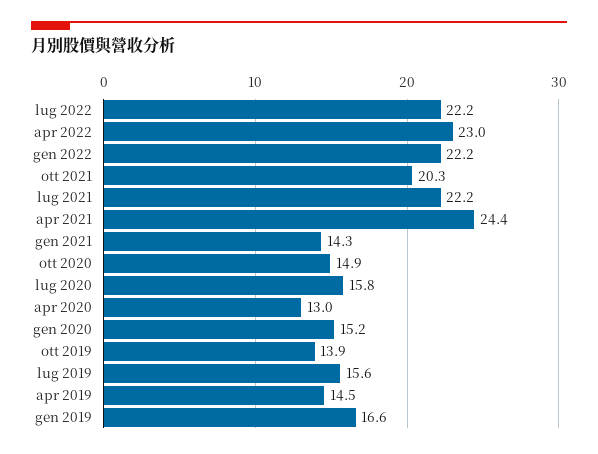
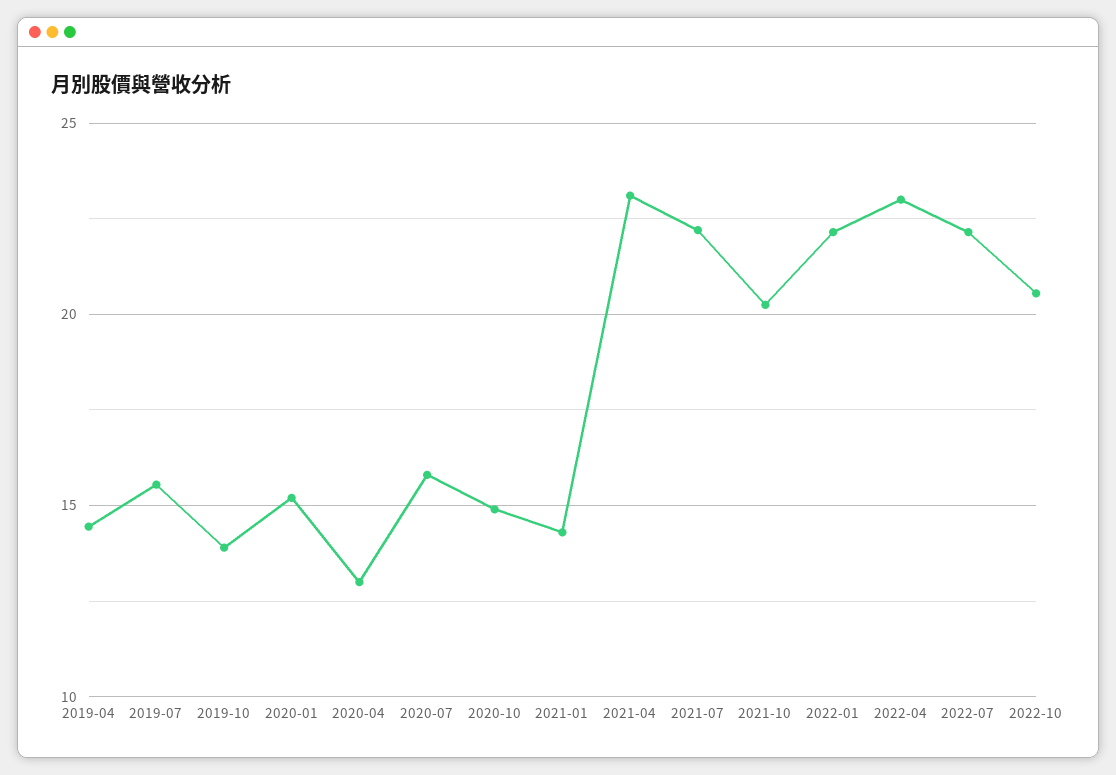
apr 2021: 24.4 -> 23
gen 2019: 16.6 -> none
2022-10: none -> 20.5

